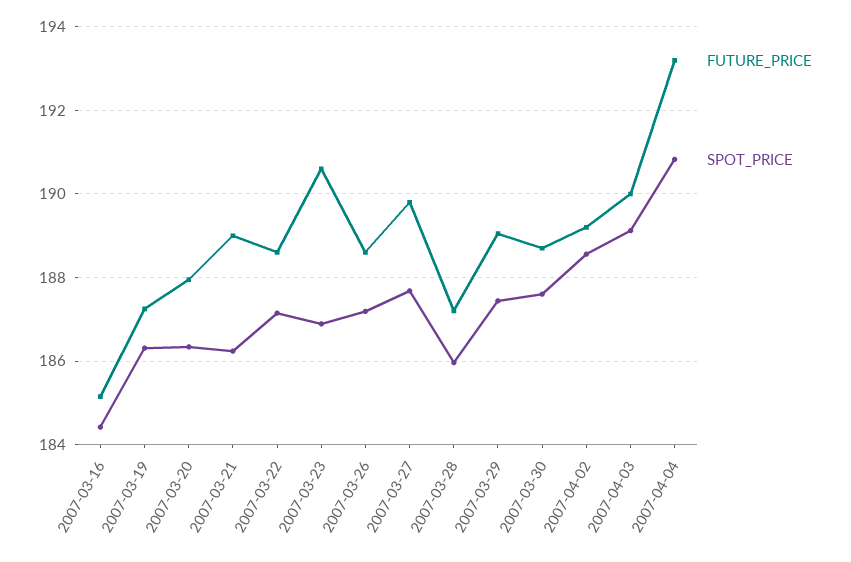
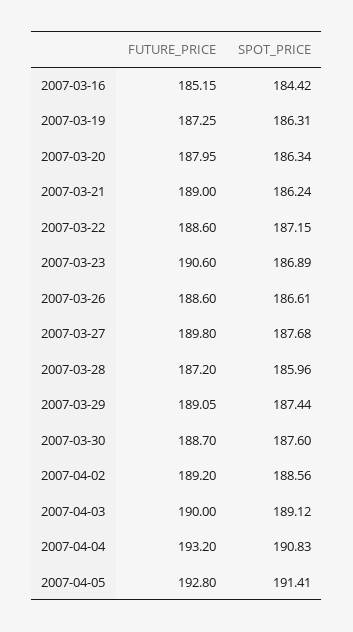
SPOT_PRICE, 2007-03-26: 187.2 -> 186.61
FUTURE_PRICE, 2007-04-05: none -> 192.8
SPOT_PRICE, 2007-04-05: none -> 191.41

